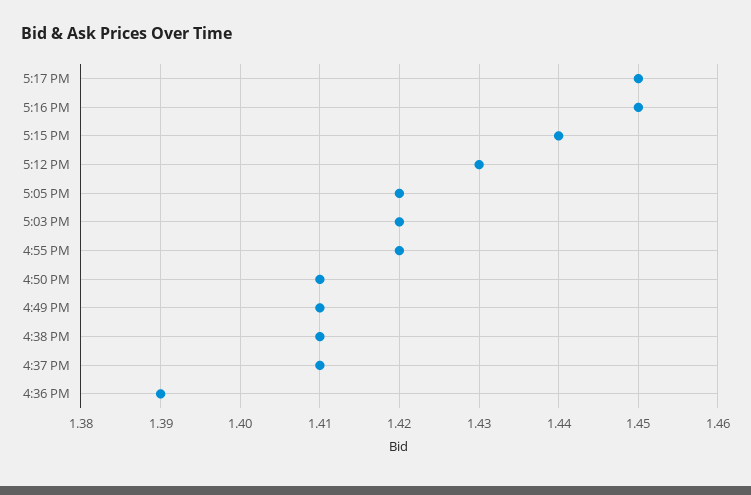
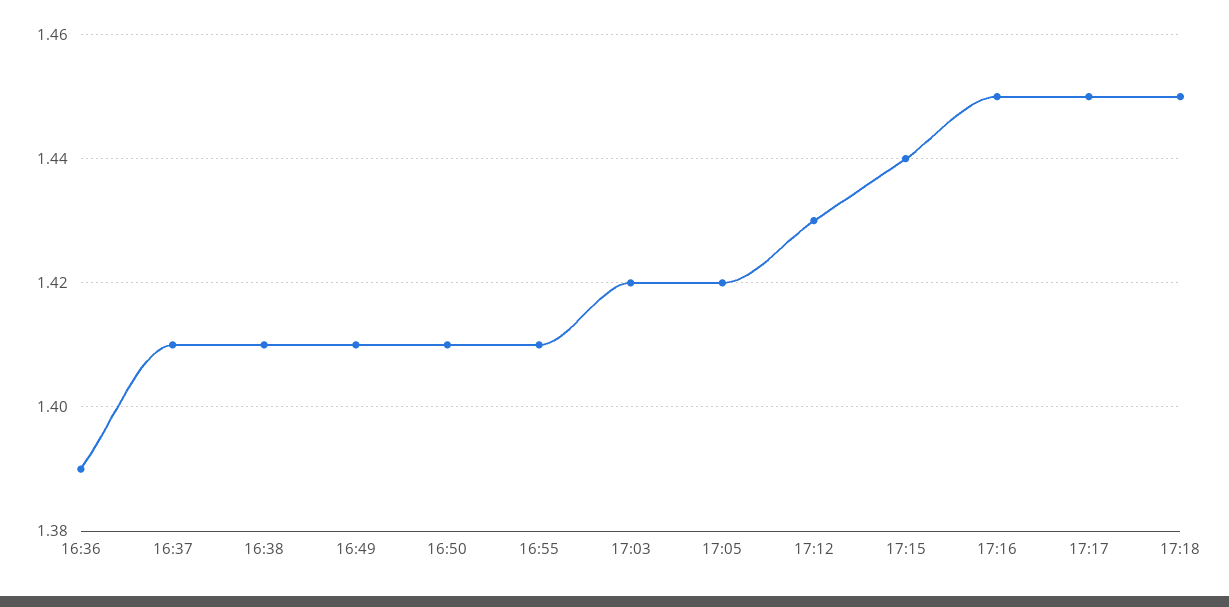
4:55 PM: 1.42 -> 1.41
17:18: none -> 1.45

